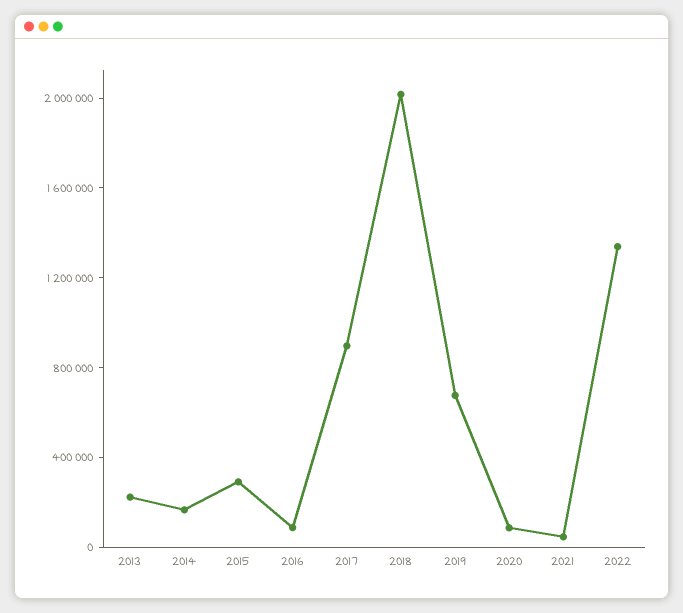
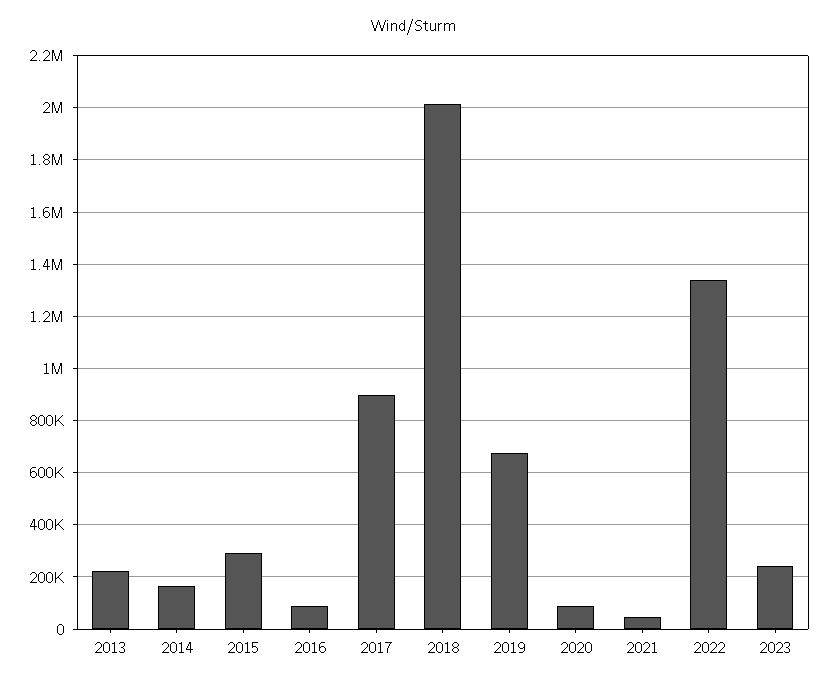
2023: none -> 250000

